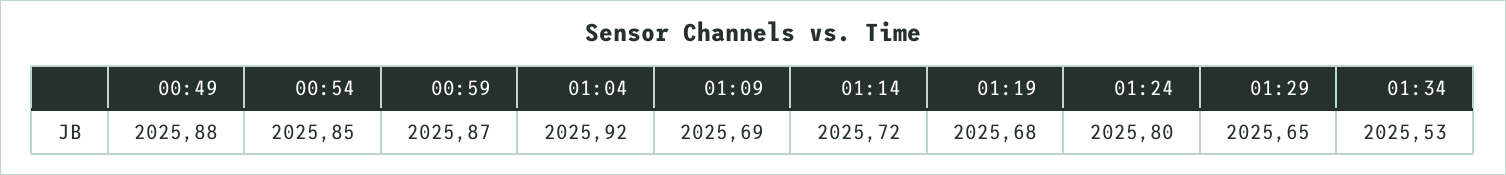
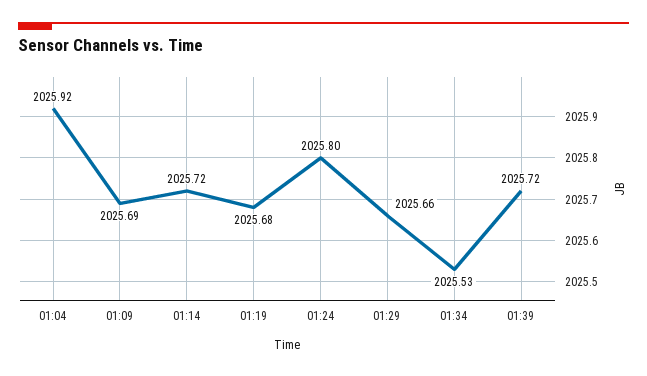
00:49: 2025.88 -> none
00:54: 2025.85 -> none
00:59: 2025.87 -> none
01:29: 2025.65 -> 2025.66
01:39: none -> 2025.72

